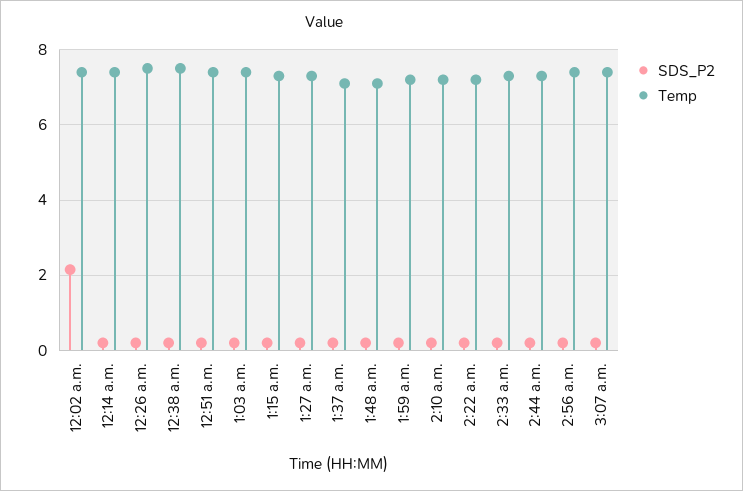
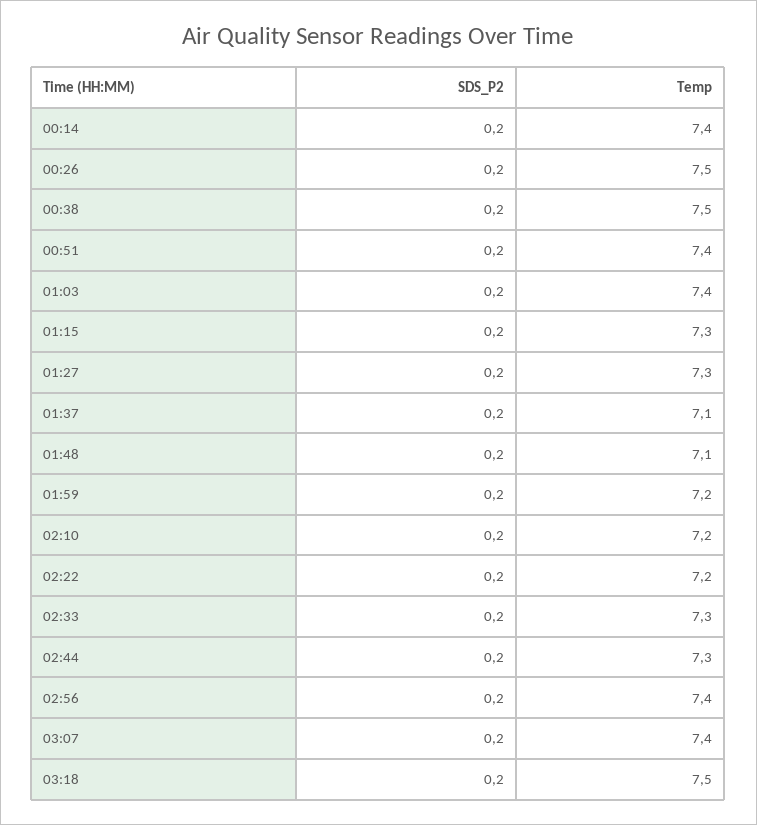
SDS_P2, 12:02 a.m.: 2.2 -> none
Temp, 12:02 a.m.: 7.4 -> none
SDS_P2, 03:18: none -> 0.2
Temp, 03:18: none -> 7.5

